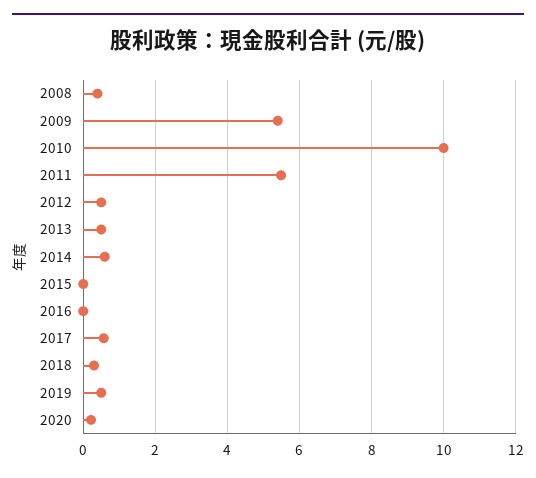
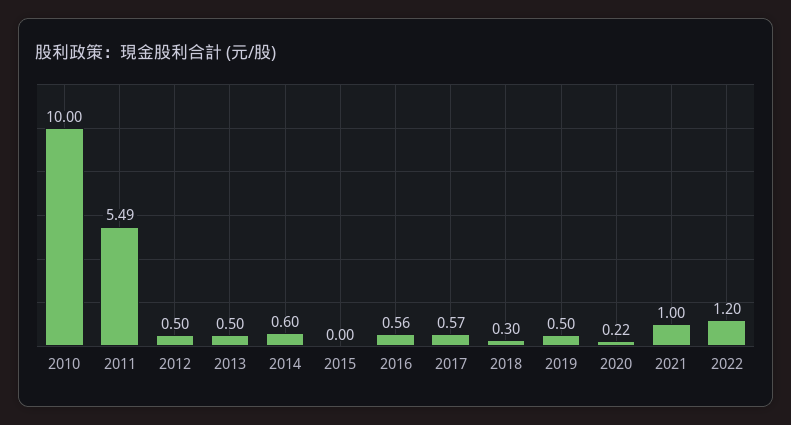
2008: 0.4 -> none
2009: 5.4 -> none
2016: 0 -> 0.56
2021: none -> 1
2022: none -> 1.2

